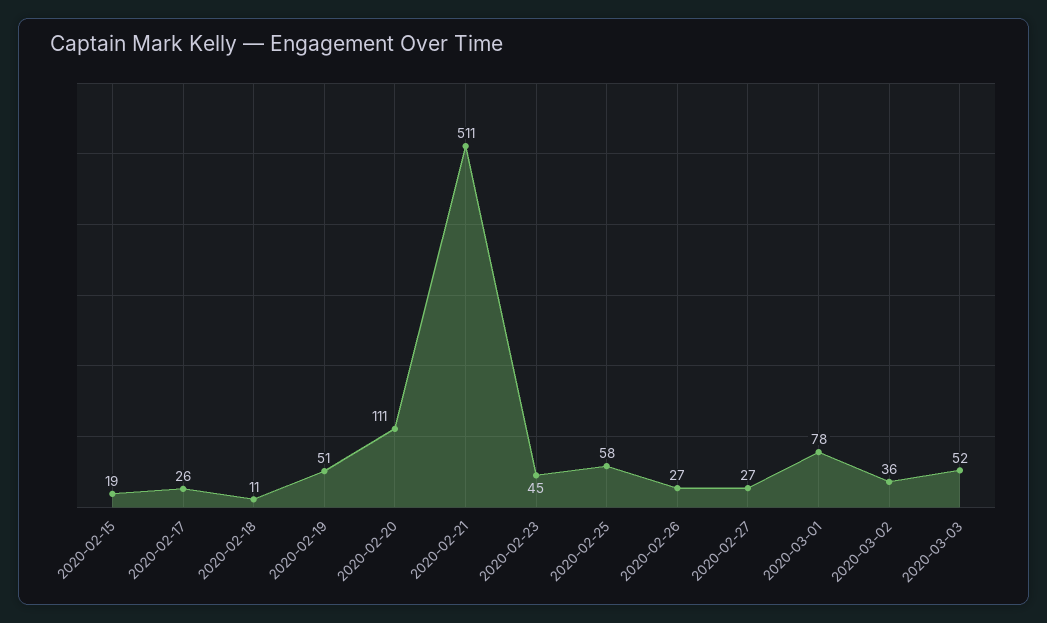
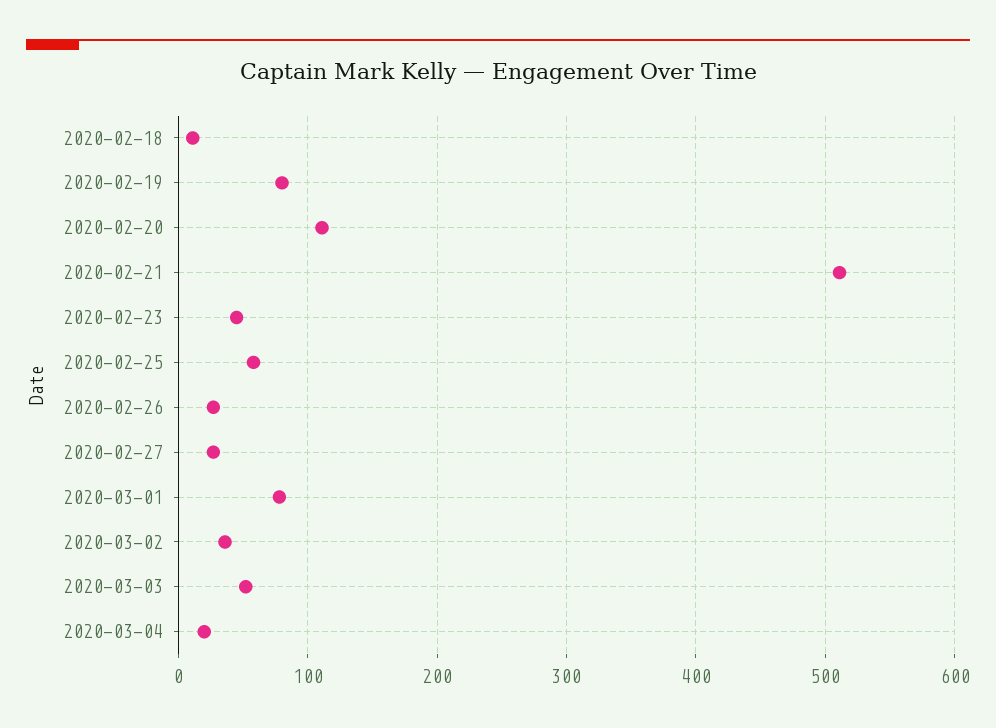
2020-02-15: 19 -> none
2020-02-17: 26 -> none
2020-02-19: 51 -> 80
2020-03-04: none -> 20

